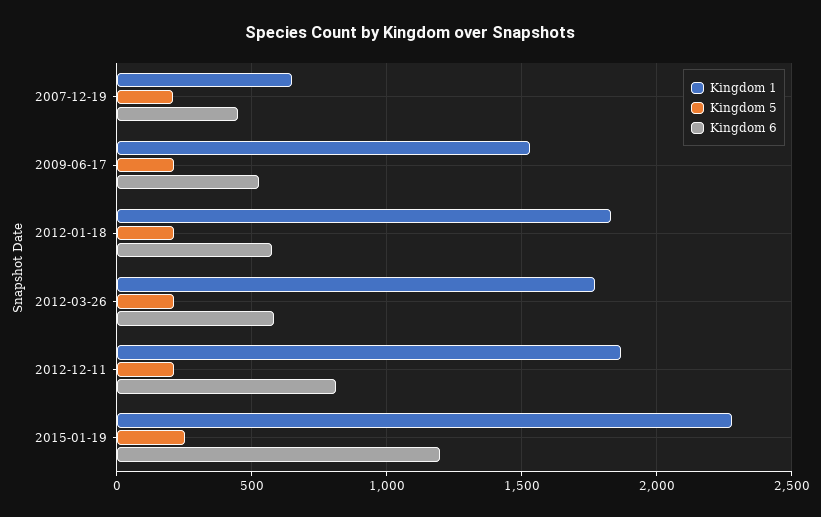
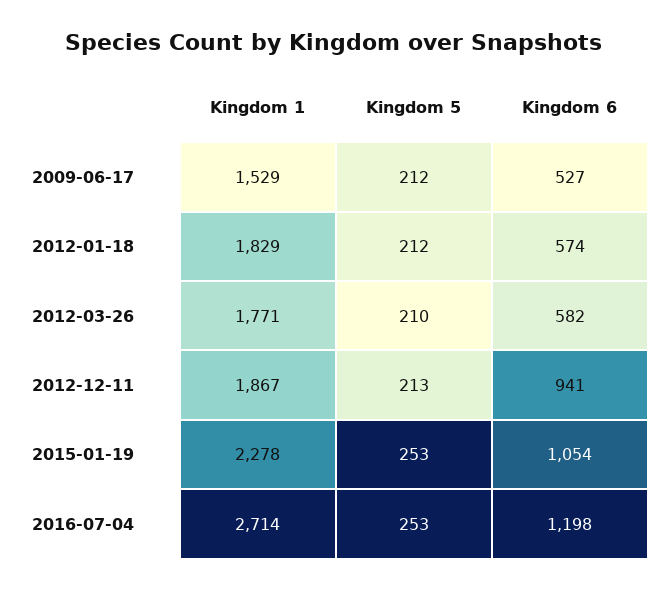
Kingdom 1, 2007-12-19: 650 -> none
Kingdom 5, 2007-12-19: 200 -> none
Kingdom 6, 2007-12-19: 450 -> none
Kingdom 6, 2012-12-11: 800 -> 941
Kingdom 6, 2015-01-19: 1200 -> 1054
Kingdom 1, 2016-07-04: none -> 2714
Kingdom 5, 2016-07-04: none -> 253
Kingdom 6, 2016-07-04: none -> 1198

